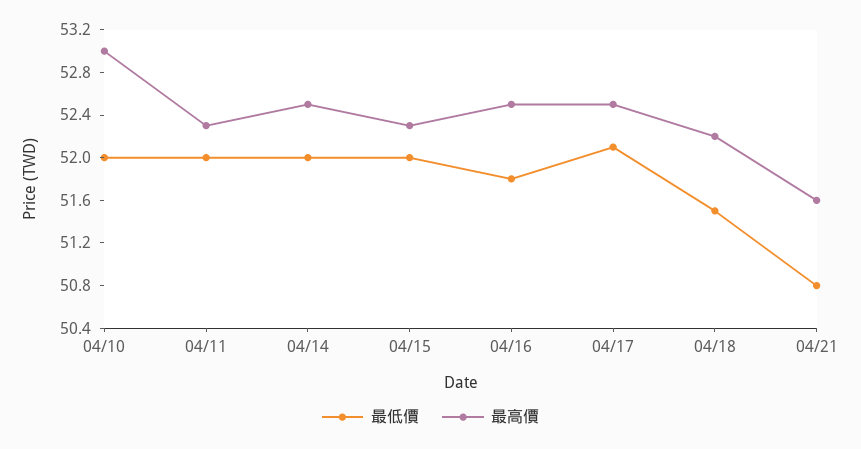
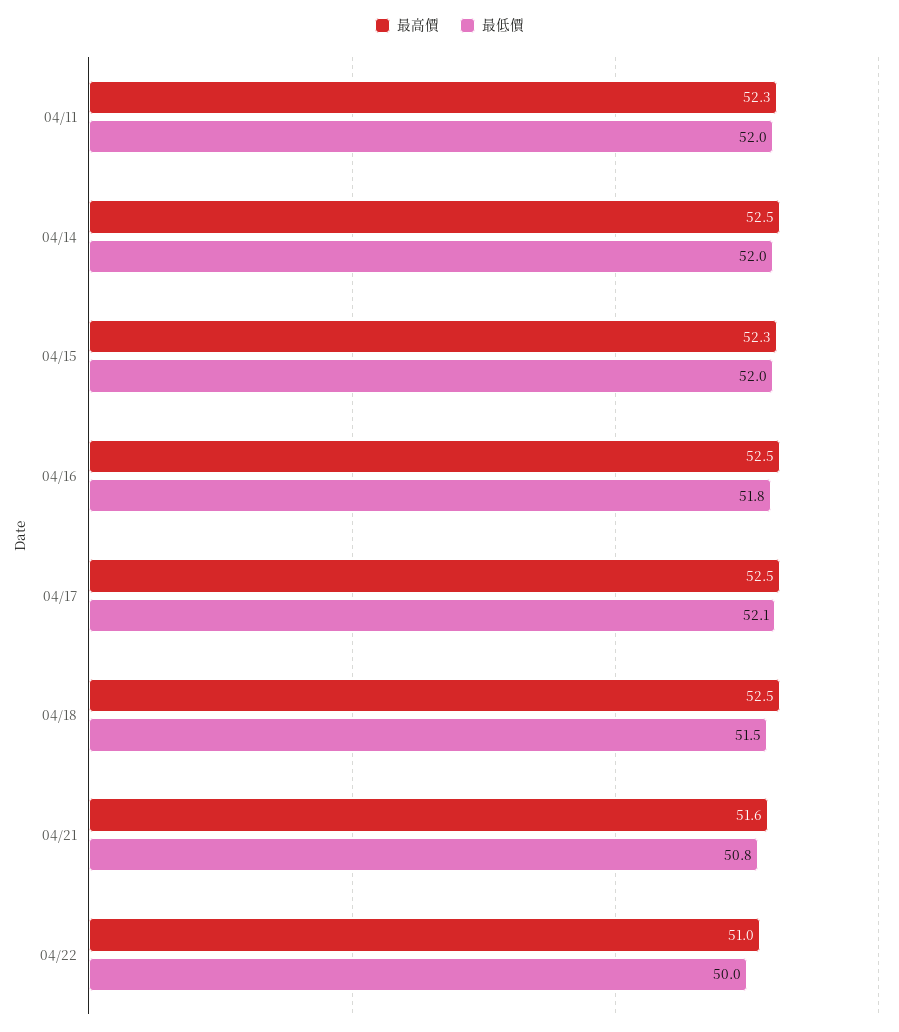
最低價, 04/10: 52 -> none
最高價, 04/10: 53 -> none
最高價, 04/18: 52.2 -> 52.5
最高價, 04/22: none -> 51
最低價, 04/22: none -> 50

